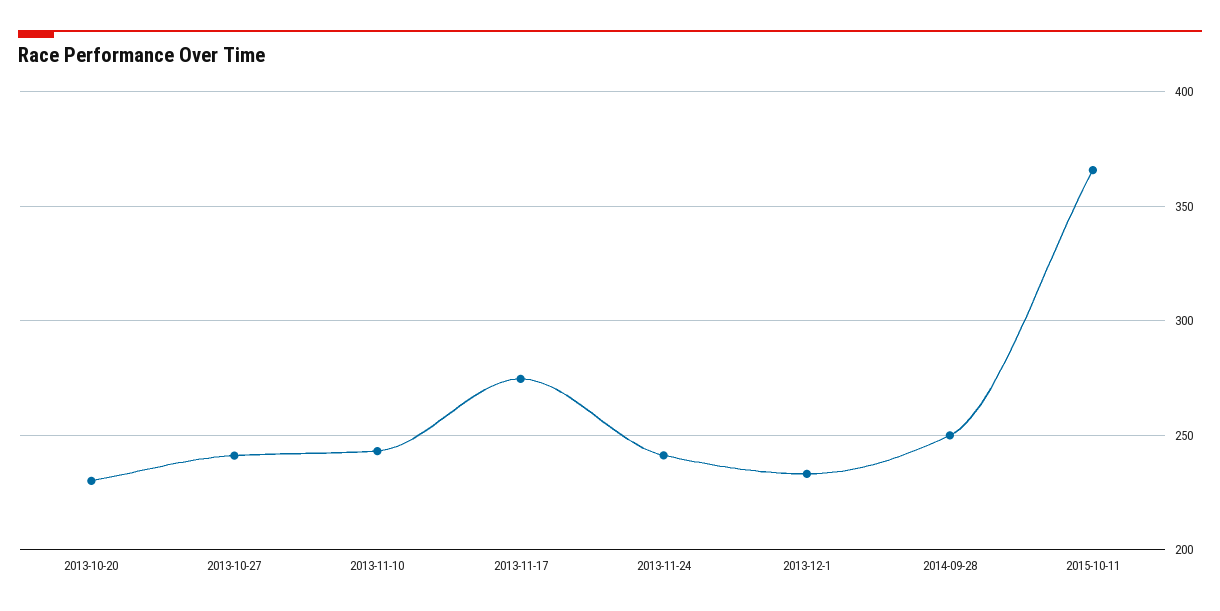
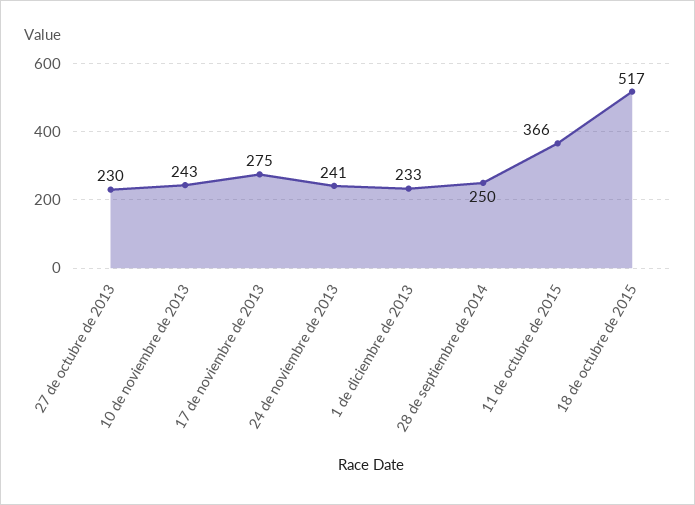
2013-10-20: 230 -> none
2013-10-27: 240 -> 230
18 de octubre de 2015: none -> 517

